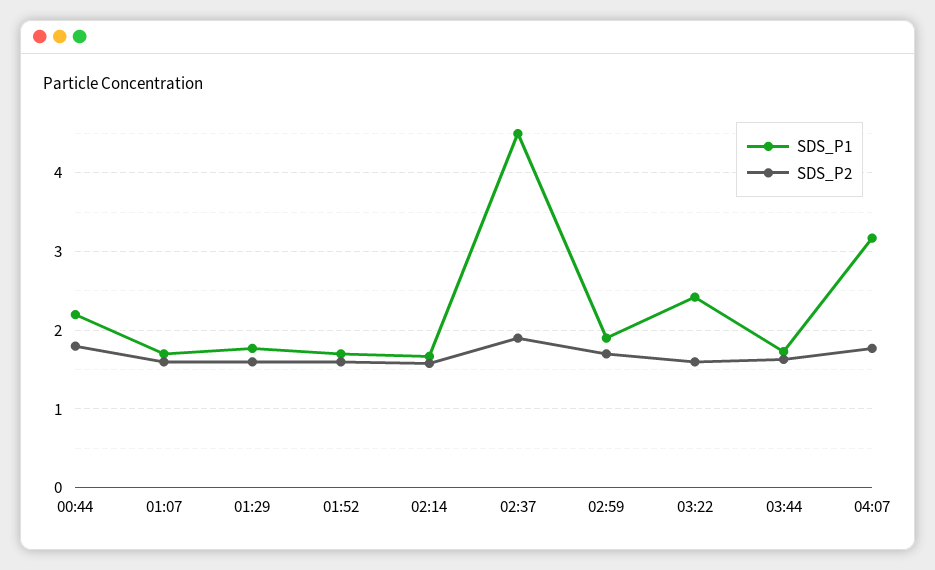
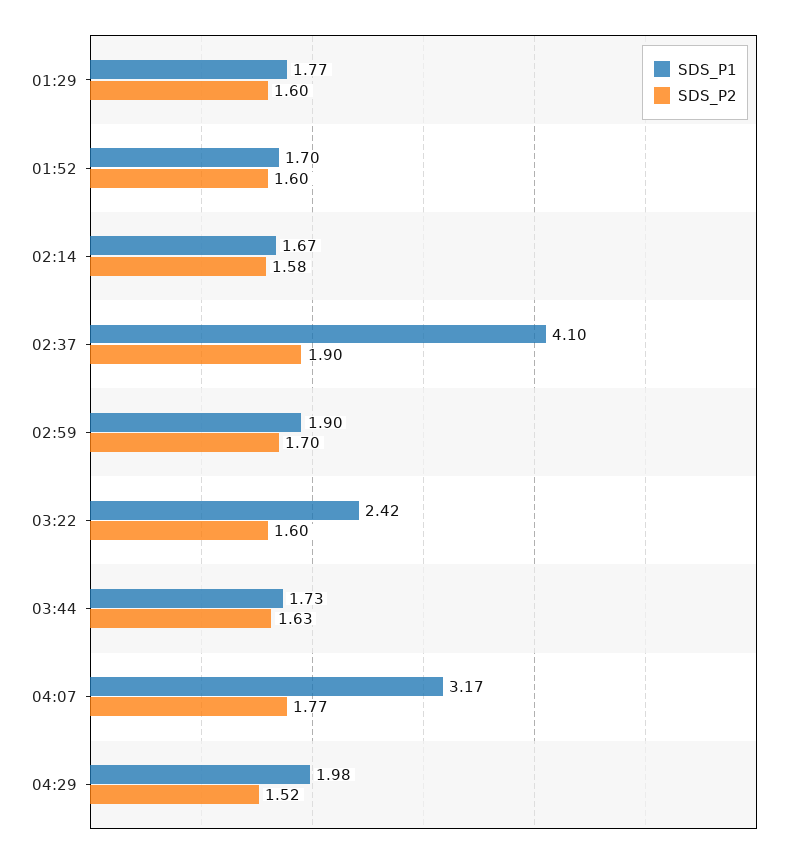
SDS_P1, 00:44: 2.2 -> none
SDS_P2, 00:44: 1.8 -> none
SDS_P1, 01:07: 1.7 -> none
SDS_P2, 01:07: 1.6 -> none
SDS_P1, 02:37: 4.5 -> 4.1
SDS_P1, 04:29: none -> 1.98
SDS_P2, 04:29: none -> 1.52

